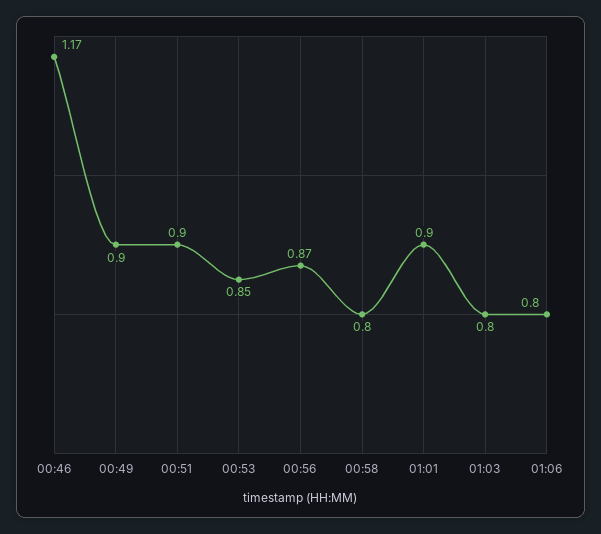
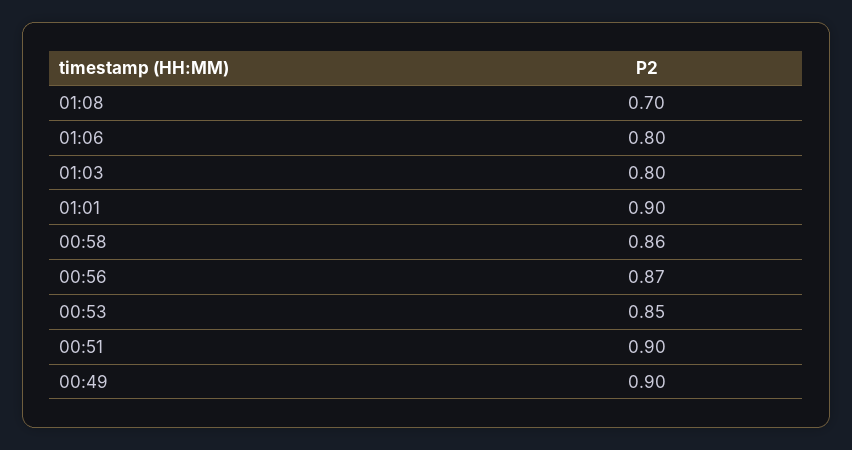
00:46: 1.17 -> none
00:58: 0.8 -> 0.86
01:08: none -> 0.7

